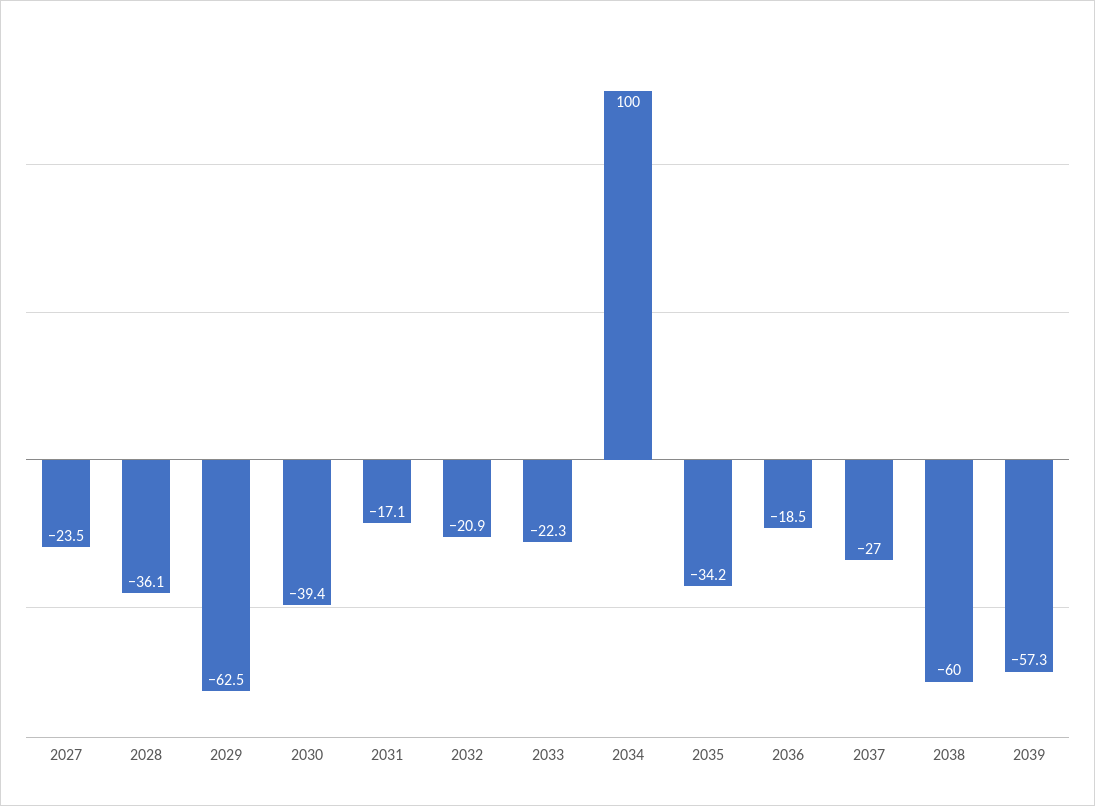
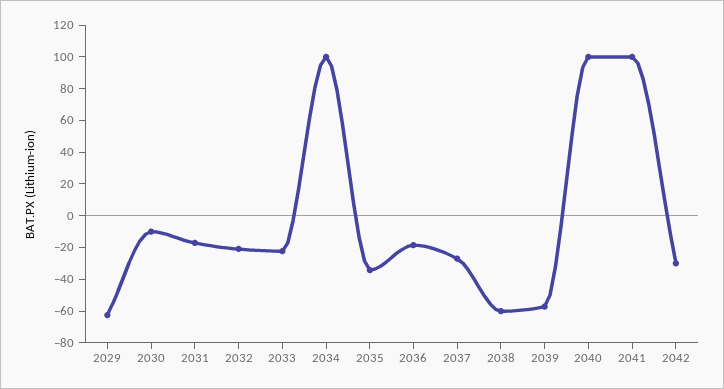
2027: -23.5 -> none
2028: -36.1 -> none
2030: -39.4 -> -10
2040: none -> 100
2041: none -> 100
2042: none -> -30

